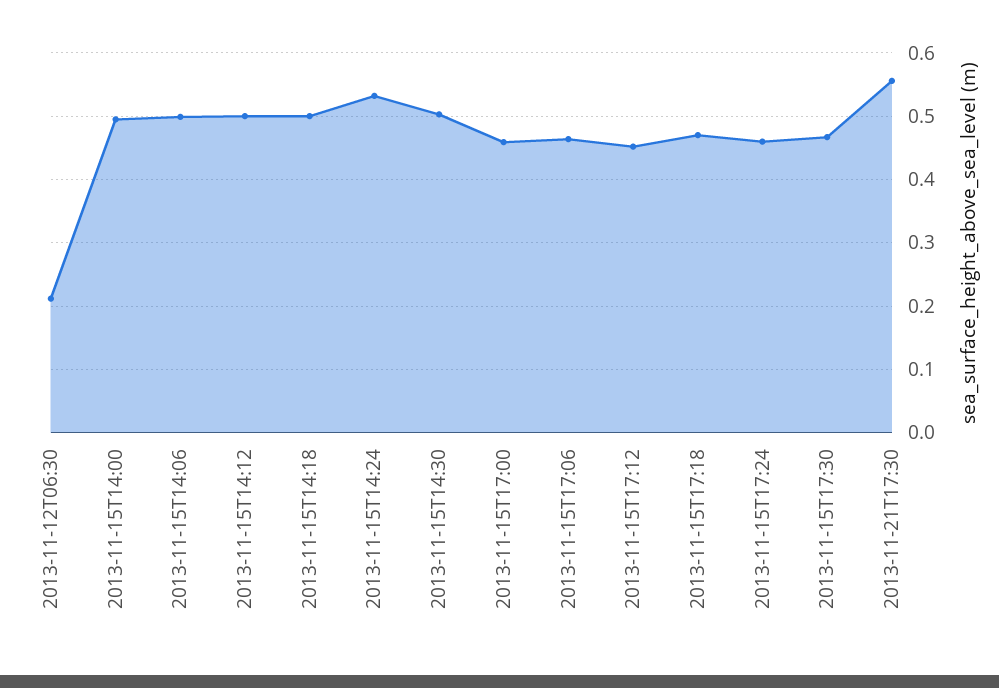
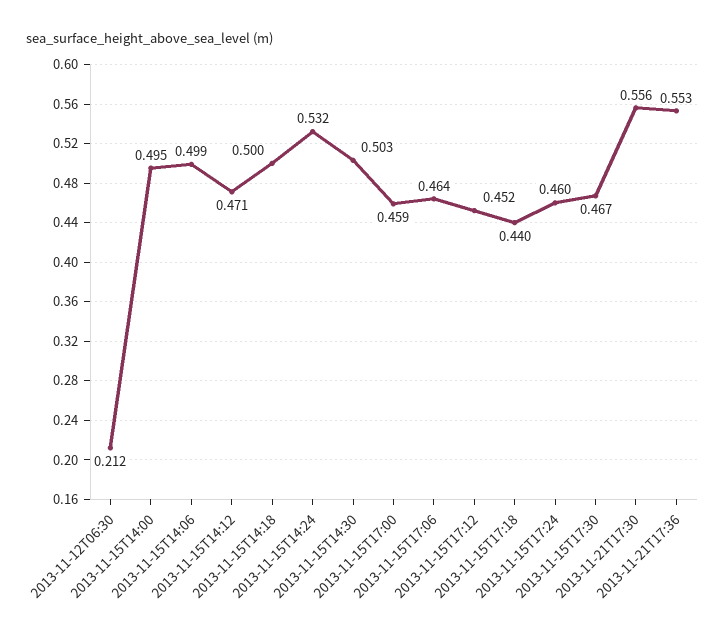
2013-11-15T14:12: 0.5 -> 0.471
2013-11-15T17:18: 0.47 -> 0.44
2013-11-21T17:36: none -> 0.553

